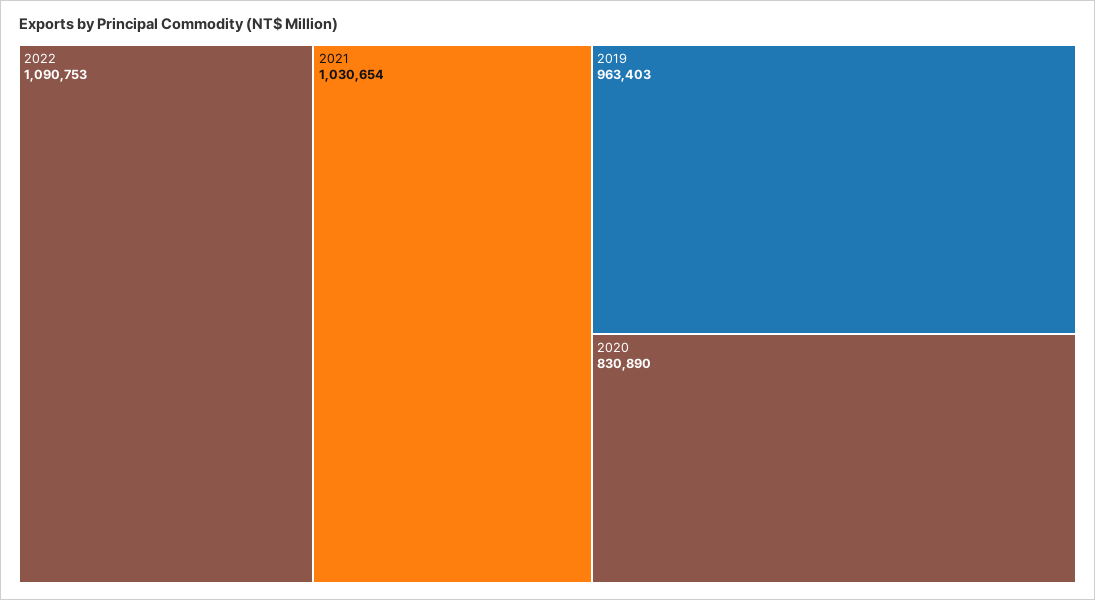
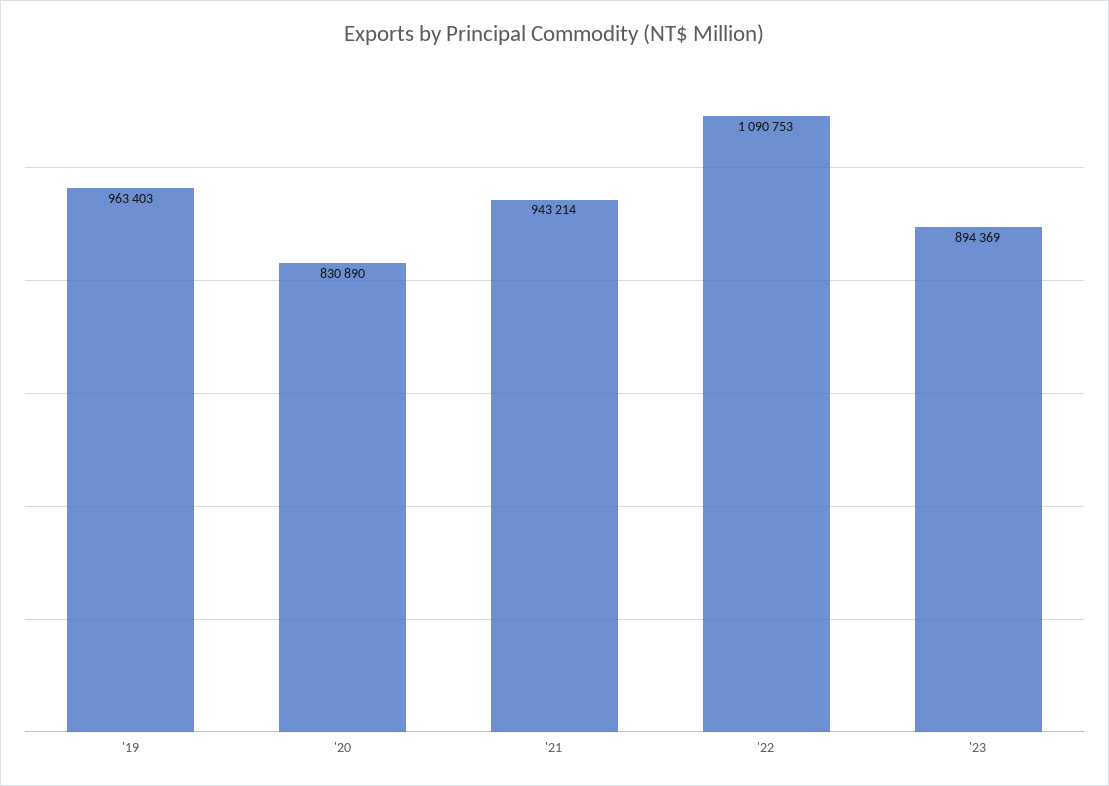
2021: 1030654 -> 943214
'23: none -> 894369

